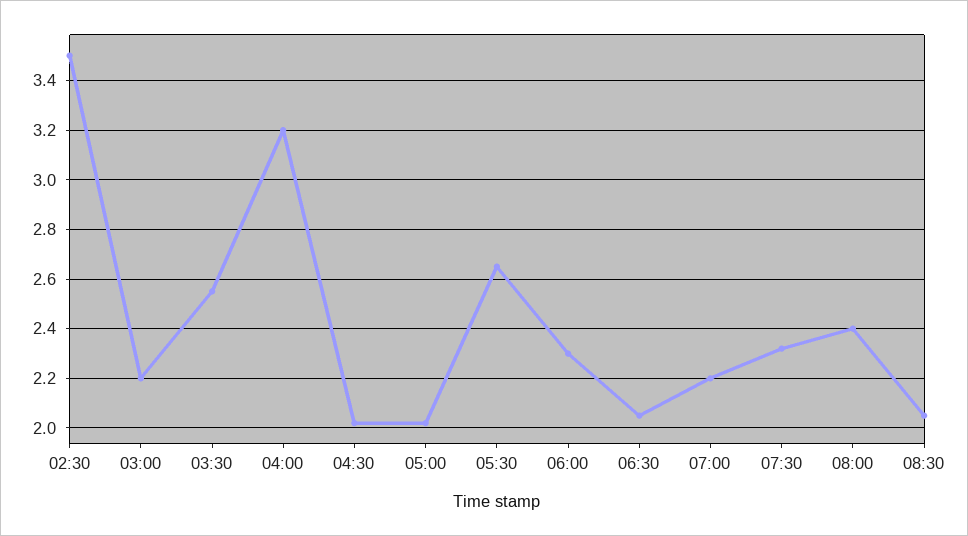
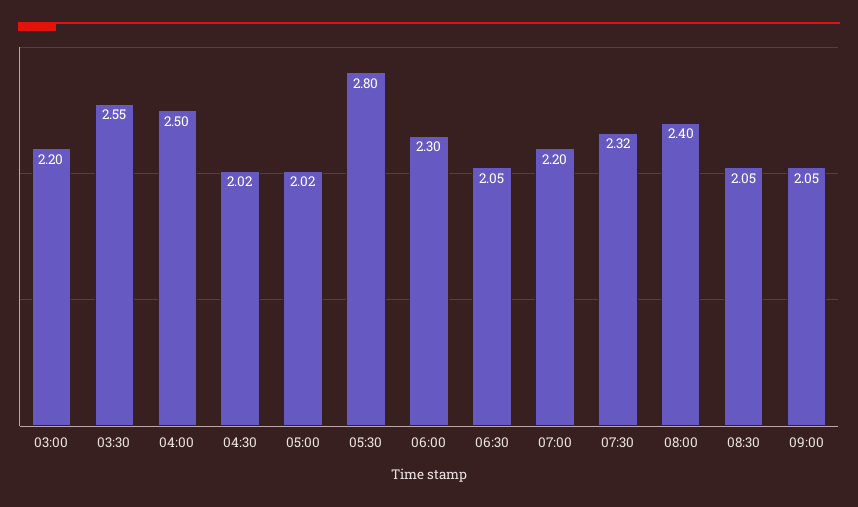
02:30: 3.5 -> none
04:00: 3.2 -> 2.5
05:30: 2.65 -> 2.8
09:00: none -> 2.05

